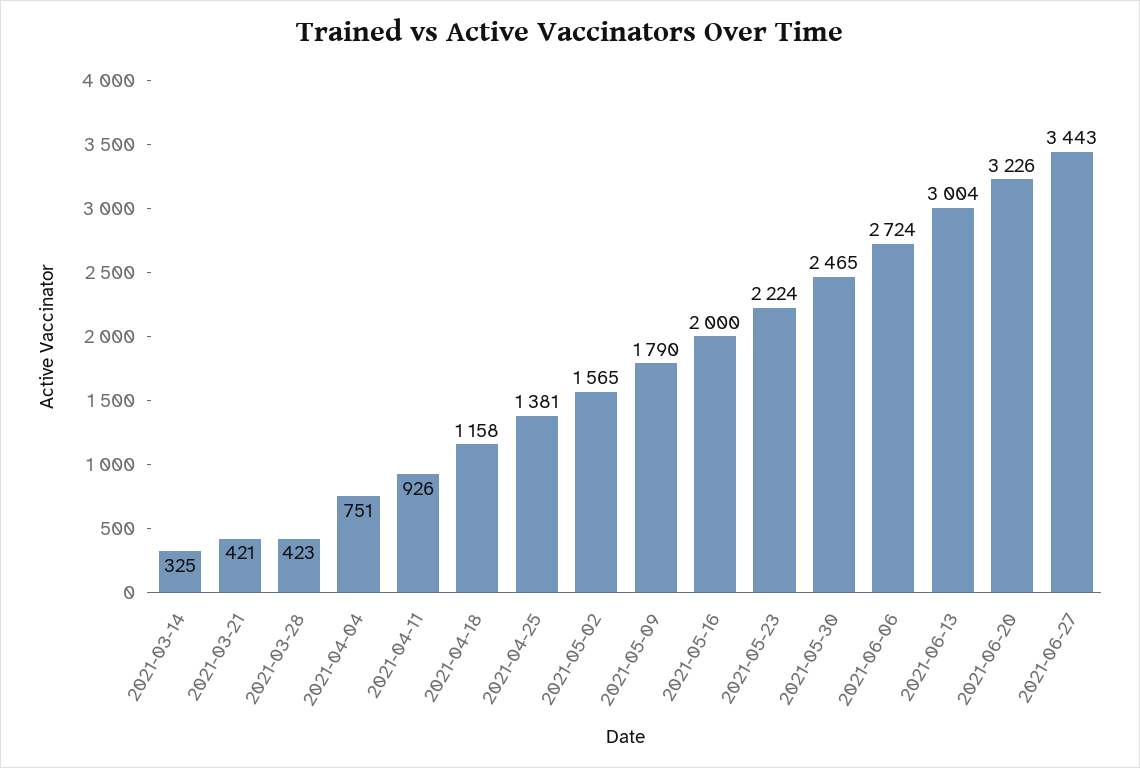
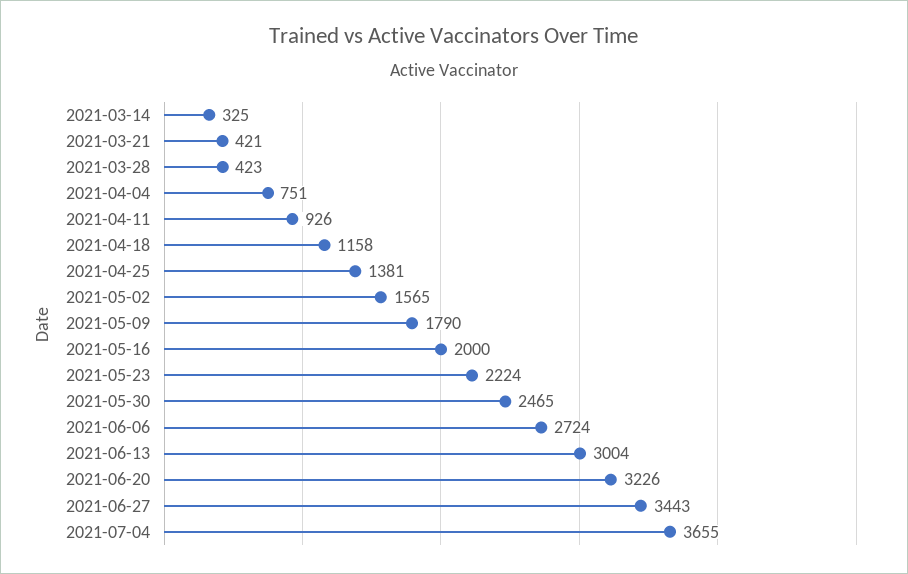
2021-07-04: none -> 3655

